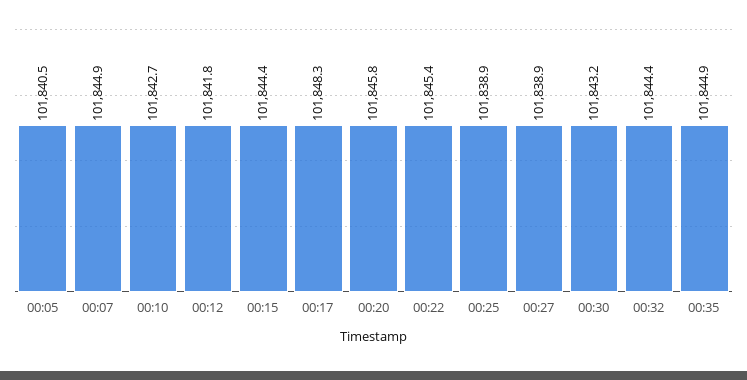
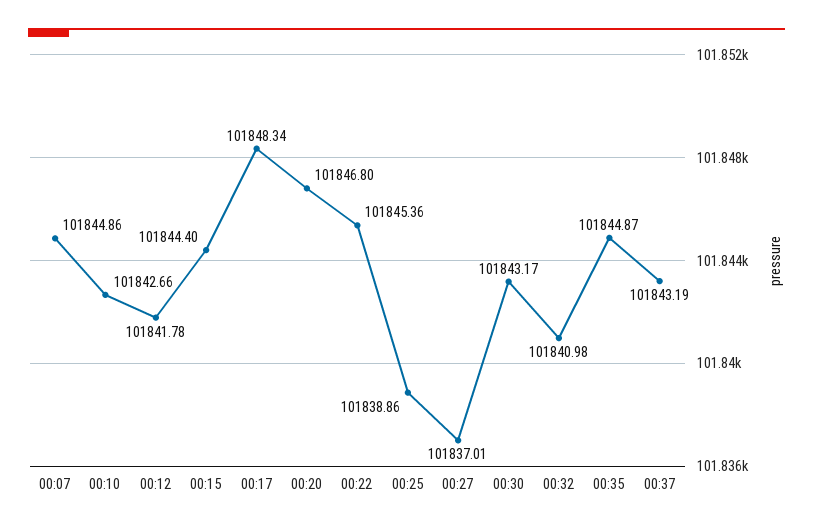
00:05: 101840.5 -> none
00:20: 101845.8 -> 101846.8
00:27: 101838.9 -> 101837.01
00:32: 101844.4 -> 101840.98
00:37: none -> 101843.19

